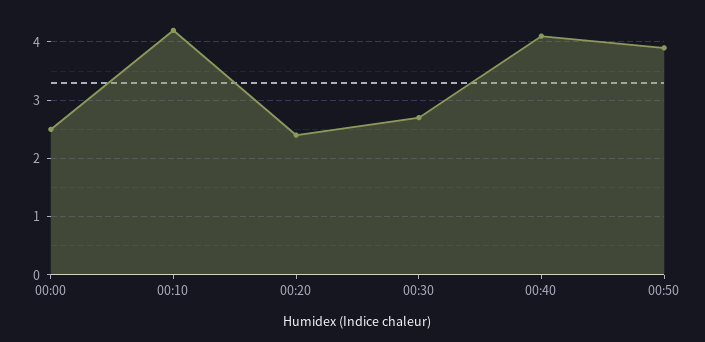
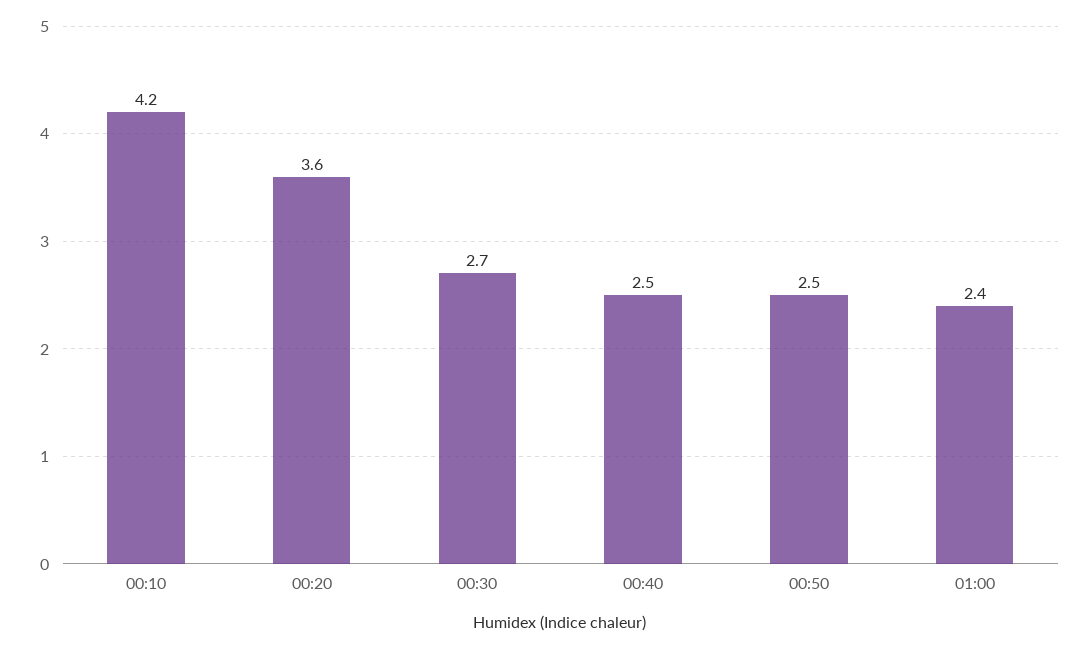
00:00: 2.5 -> none
00:20: 2.5 -> 3.6
00:40: 4 -> 2.5
00:50: 4 -> 2.5
01:00: none -> 2.4

